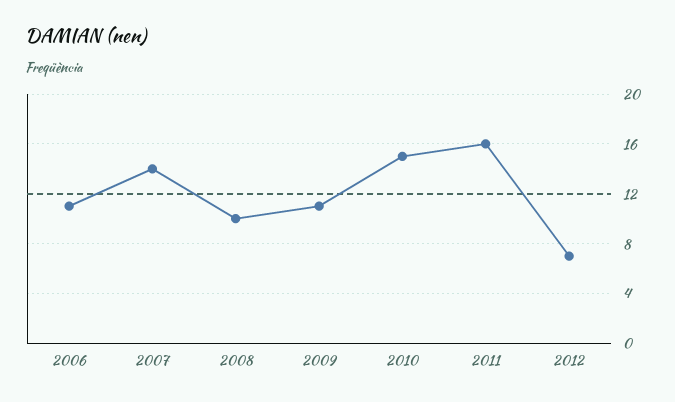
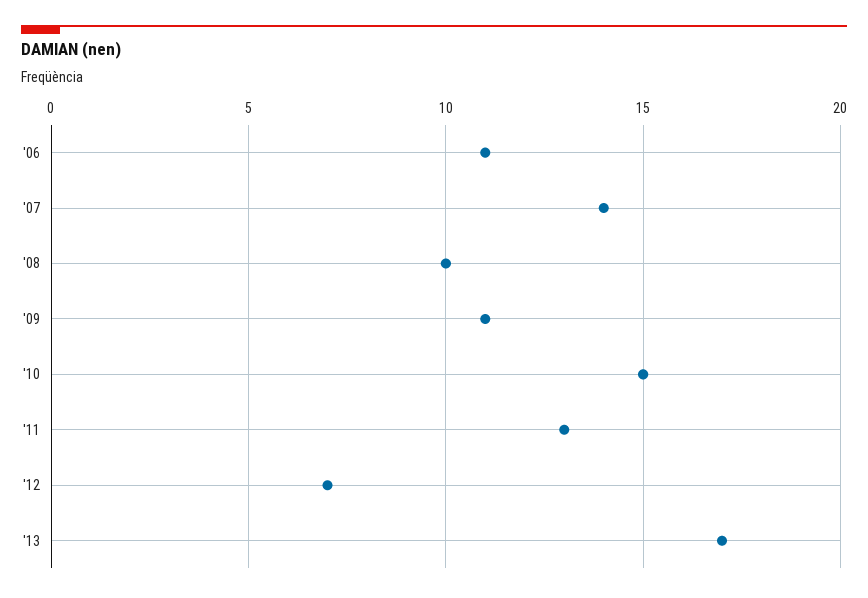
2011: 16 -> 13
'13: none -> 17

